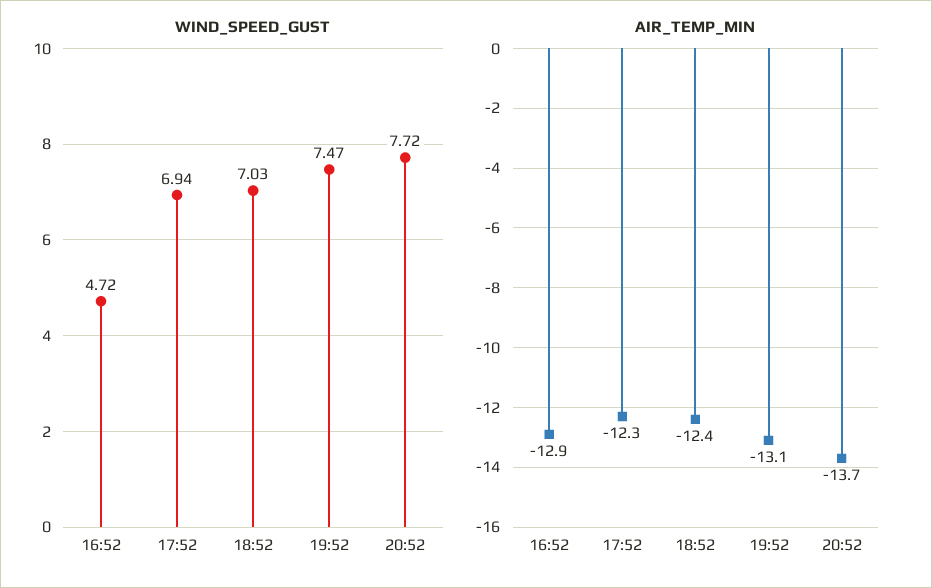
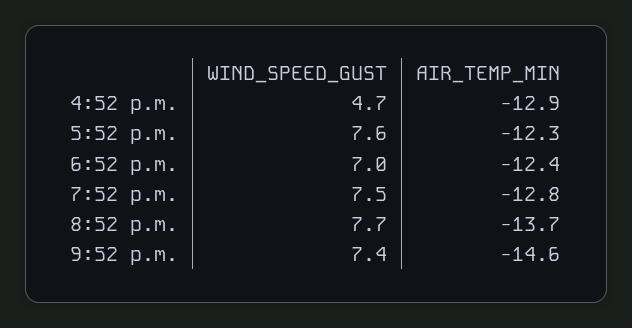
WIND_SPEED_GUST, 17:52: 6.94 -> 7.6
AIR_TEMP_MIN, 19:52: -13.1 -> -12.8
WIND_SPEED_GUST, 9:52 p.m.: none -> 7.4
AIR_TEMP_MIN, 9:52 p.m.: none -> -14.6

